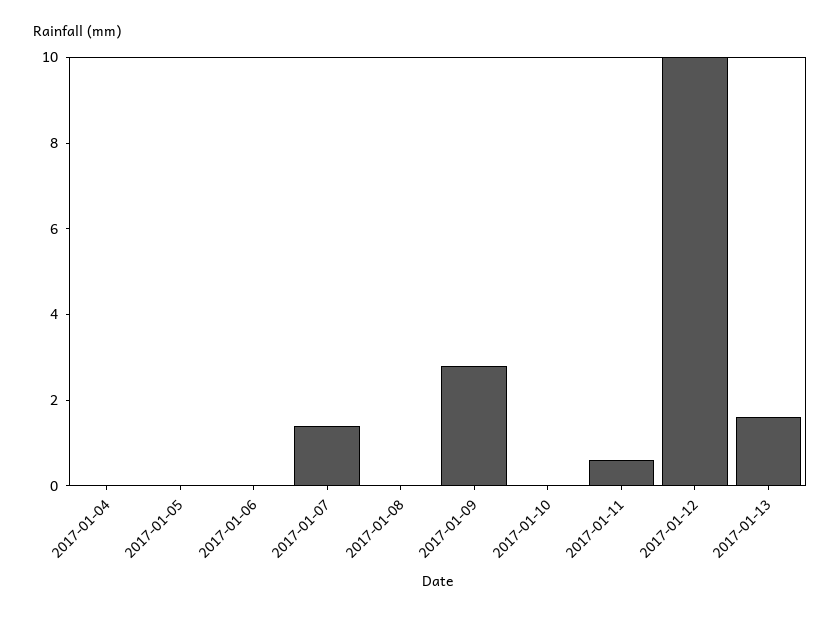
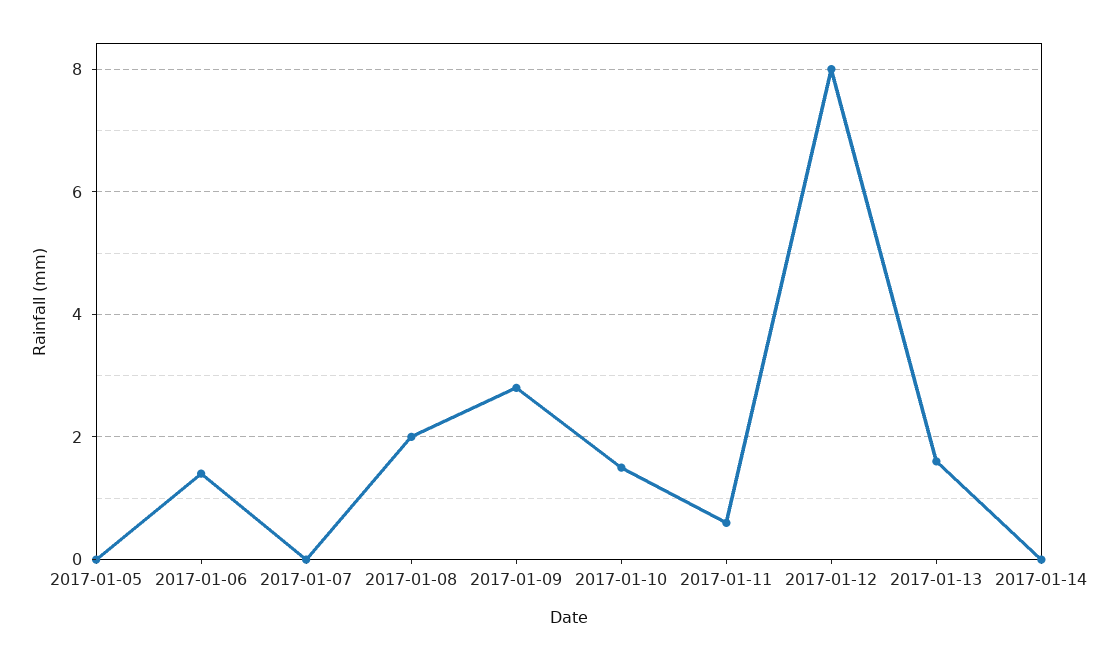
2017-01-04: 0 -> none
2017-01-06: 0 -> 1.5
2017-01-07: 1.5 -> 0
2017-01-08: 0 -> 2
2017-01-10: 0 -> 1.5
2017-01-12: 10 -> 8
2017-01-14: none -> 0

